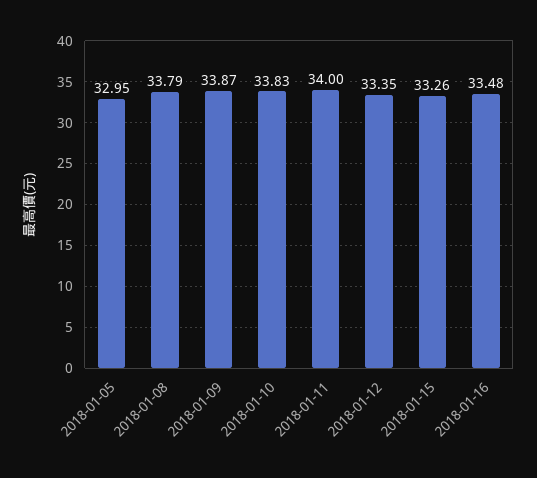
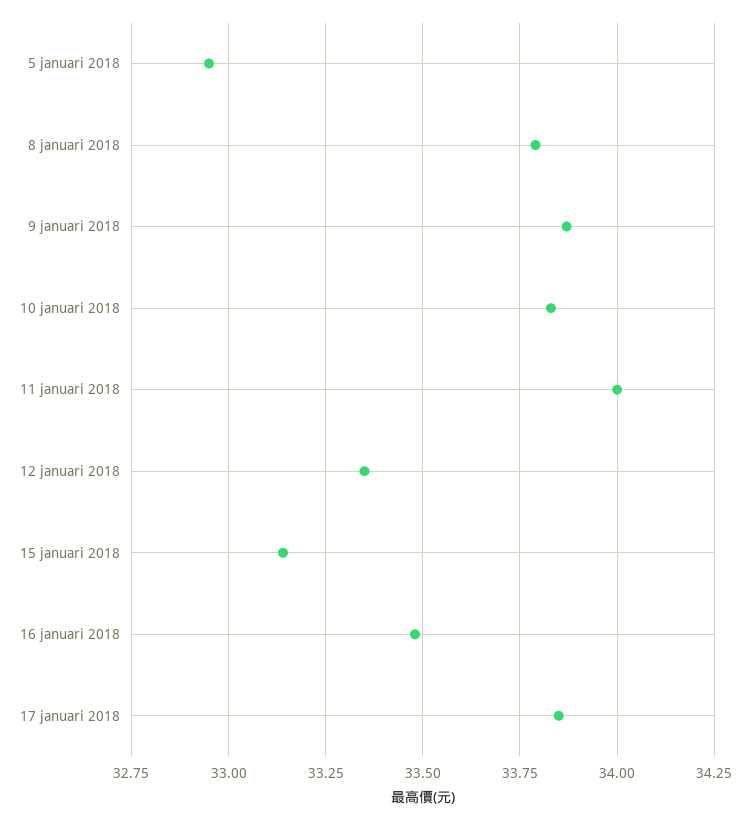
2018-01-15: 33.26 -> 33.15
17 januari 2018: none -> 33.85

